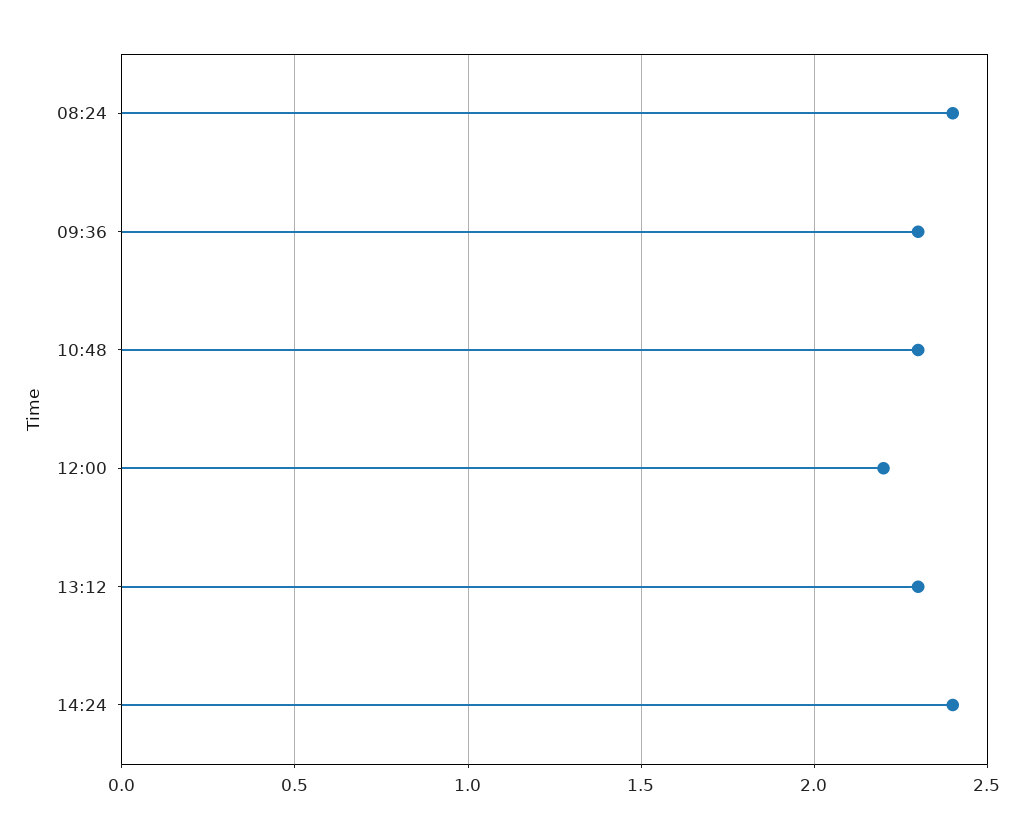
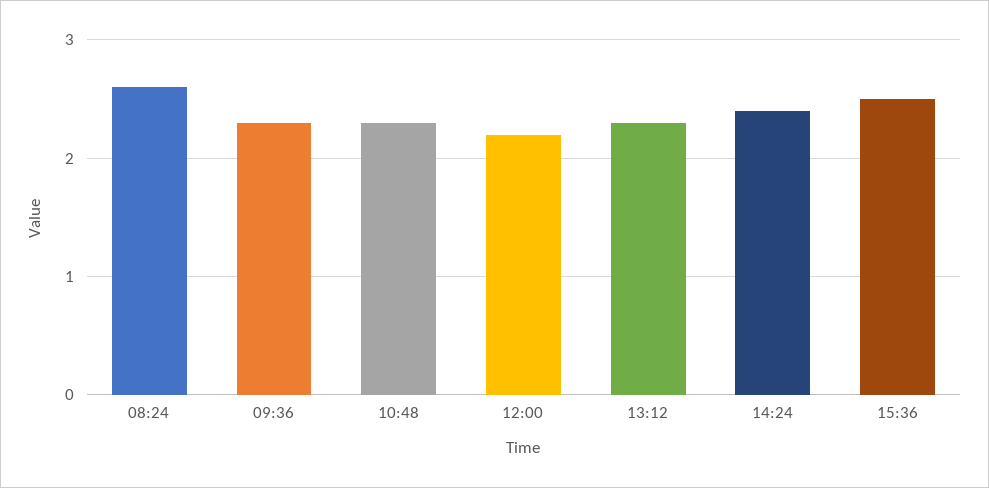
08:24: 2.4 -> 2.6
15:36: none -> 2.5

